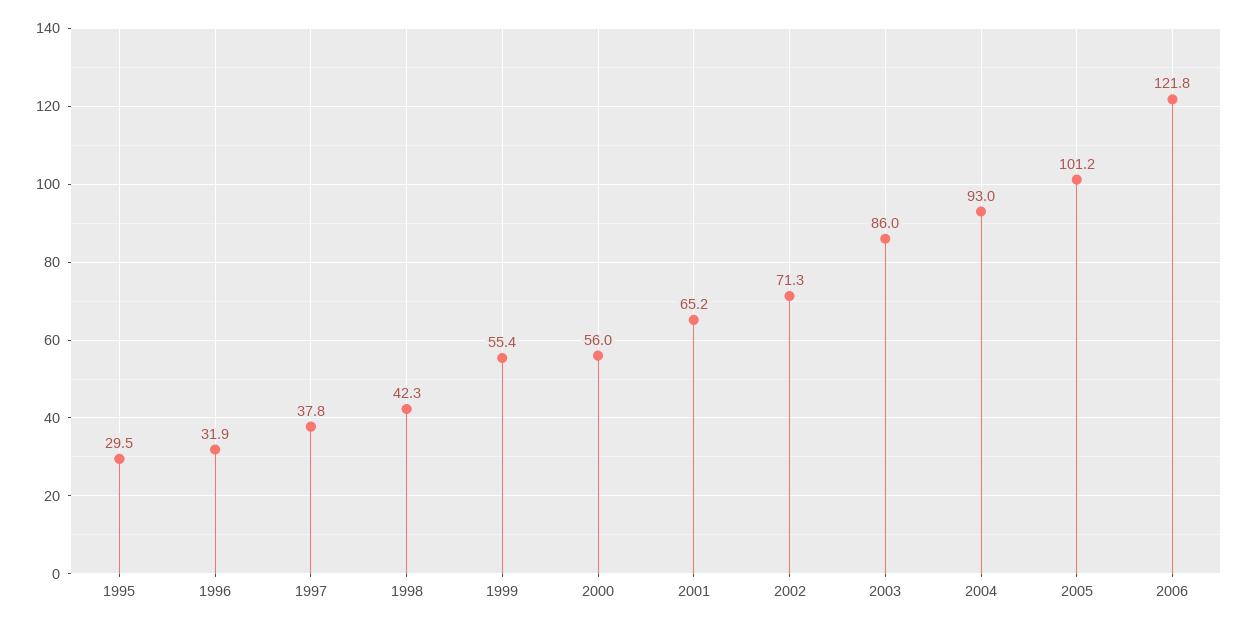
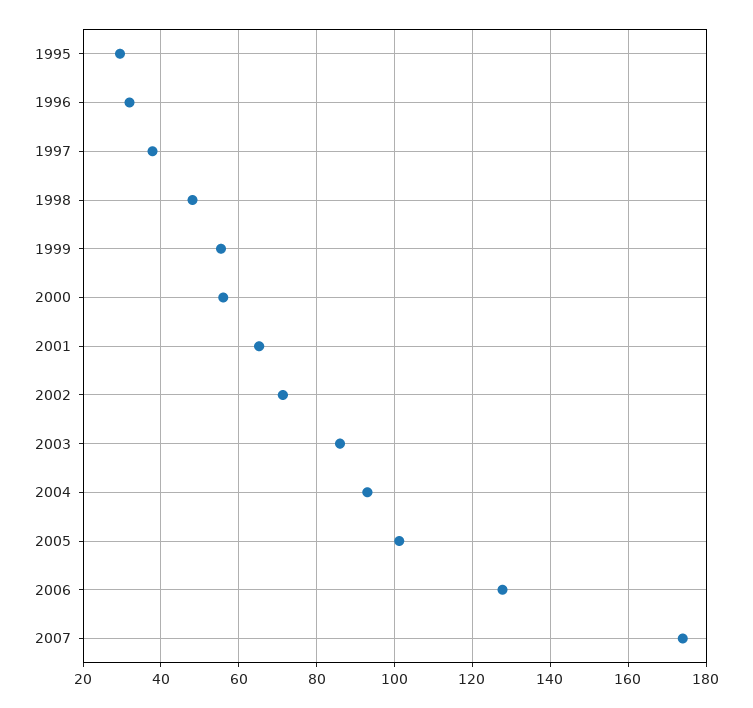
1998: 42.3 -> 48
2006: 121.8 -> 128
2007: none -> 174

